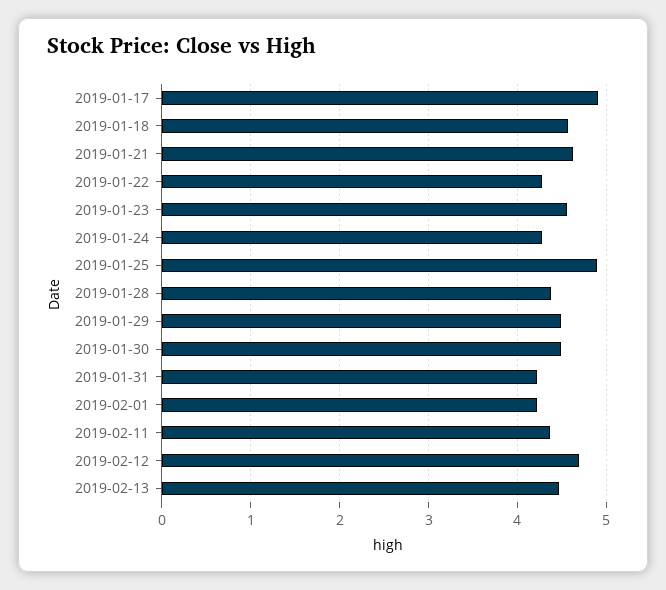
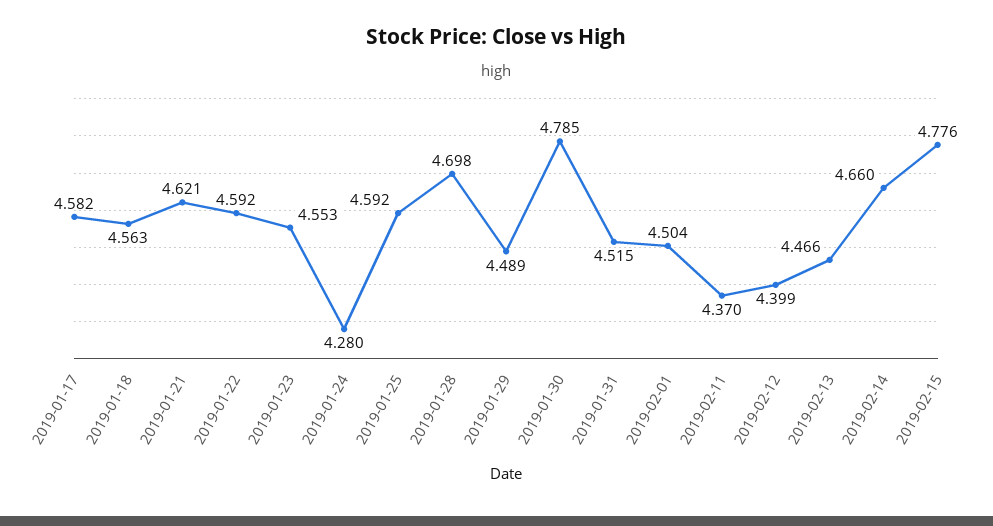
2019-01-17: 4.9 -> 4.582
2019-01-22: 4.3 -> 4.592
2019-01-25: 4.9 -> 4.592
2019-01-28: 4.4 -> 4.698
2019-01-30: 4.5 -> 4.785
2019-01-31: 4.2 -> 4.515
2019-02-01: 4.2 -> 4.504
2019-02-12: 4.7 -> 4.399
2019-02-14: none -> 4.66
2019-02-15: none -> 4.776

